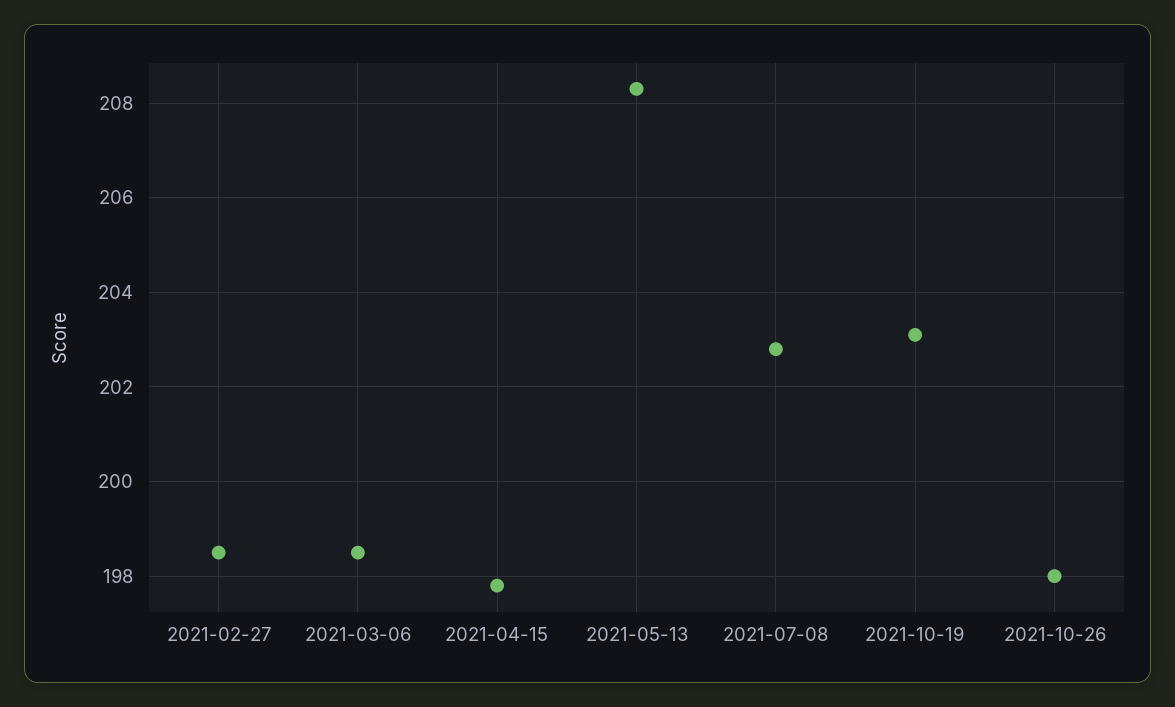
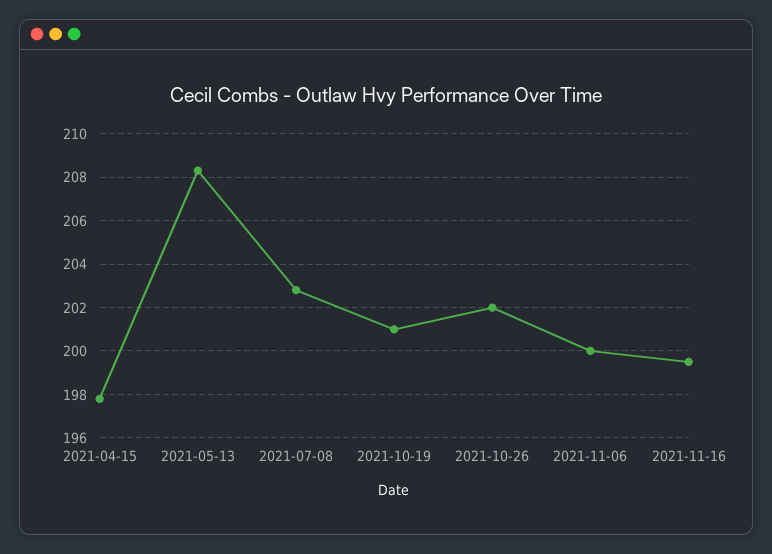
2021-02-27: 198.5 -> none
2021-03-06: 198.5 -> none
2021-10-19: 203 -> 201
2021-10-26: 198 -> 202
2021-11-06: none -> 200
2021-11-16: none -> 199.5

